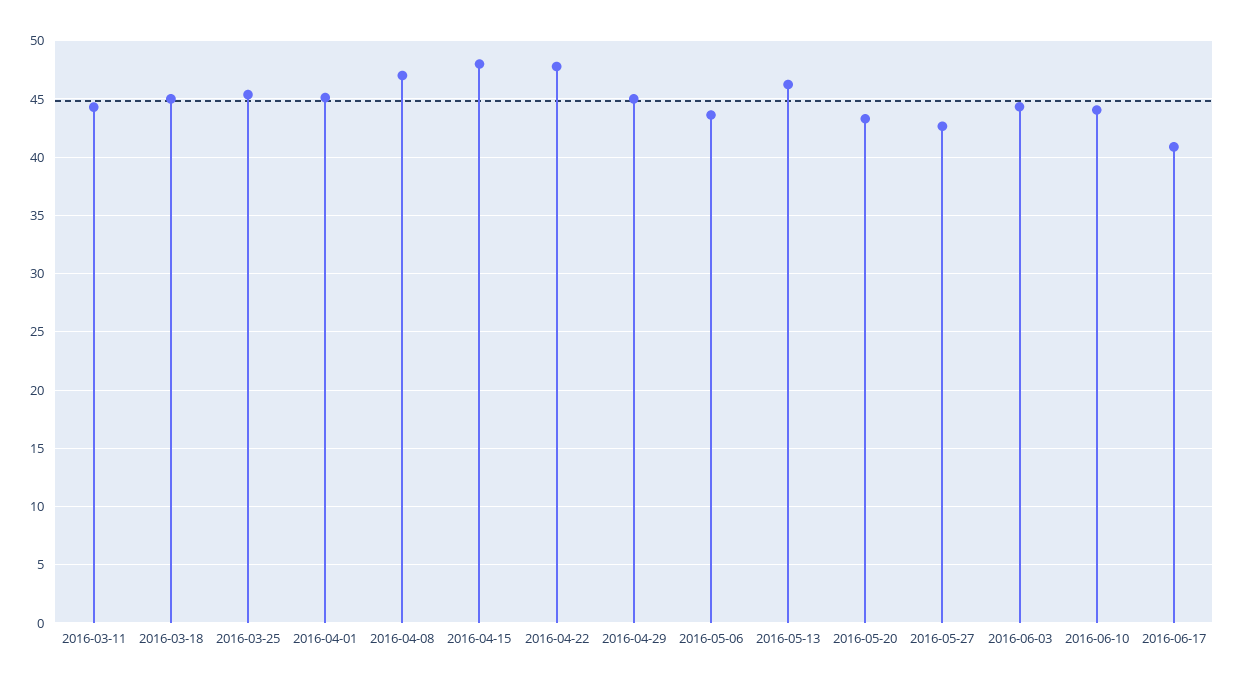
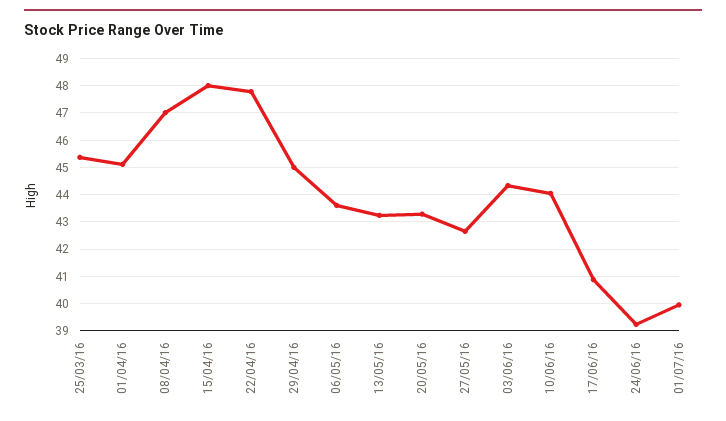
2016-03-11: 44 -> none
2016-03-18: 45 -> none
2016-05-13: 46 -> 43.25
24/06/16: none -> 39.25
01/07/16: none -> 40

